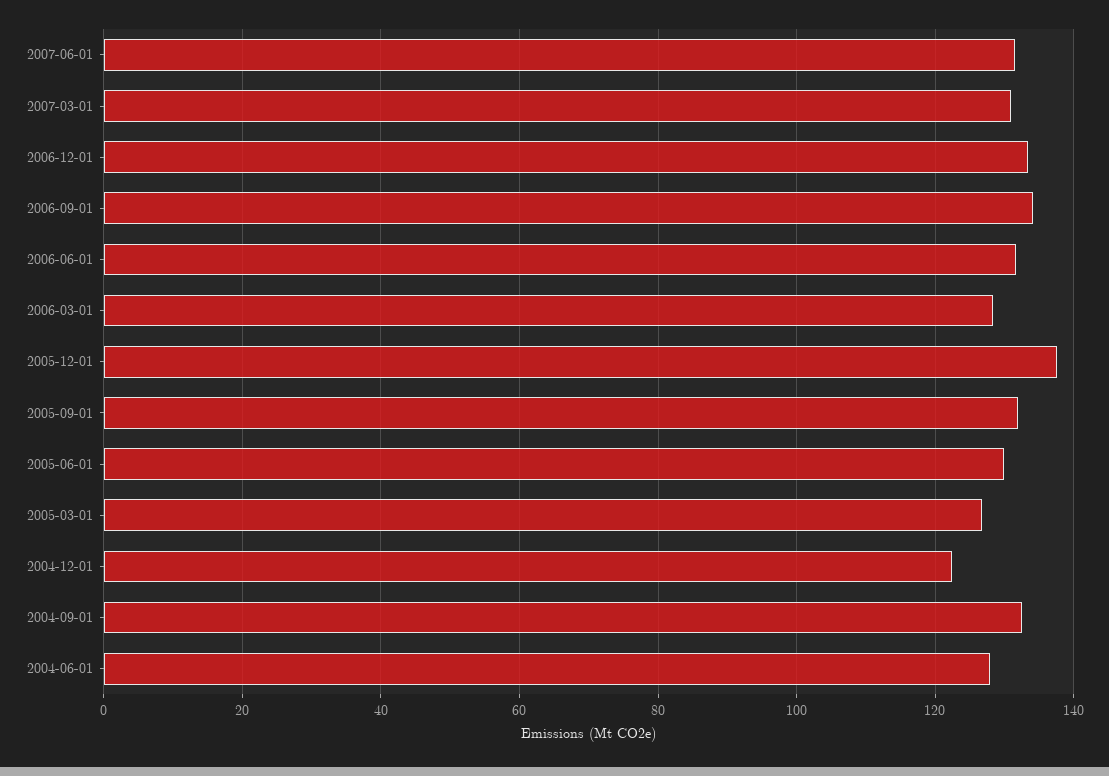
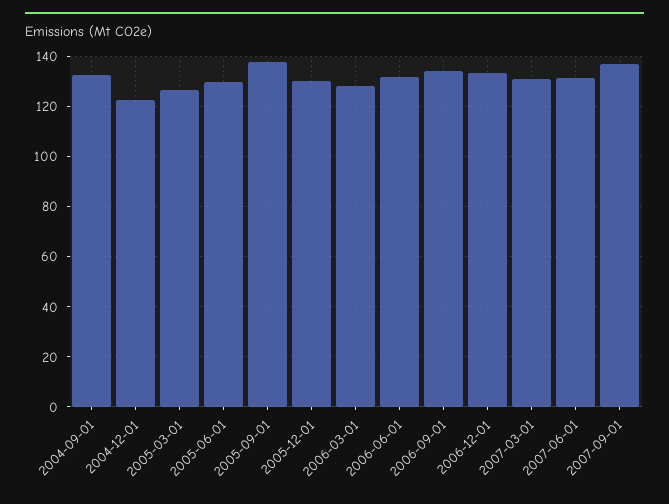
2005-12-01: 138 -> 130
2005-09-01: 132 -> 137.5
2004-06-01: 128 -> none
2007-09-01: none -> 137.5

